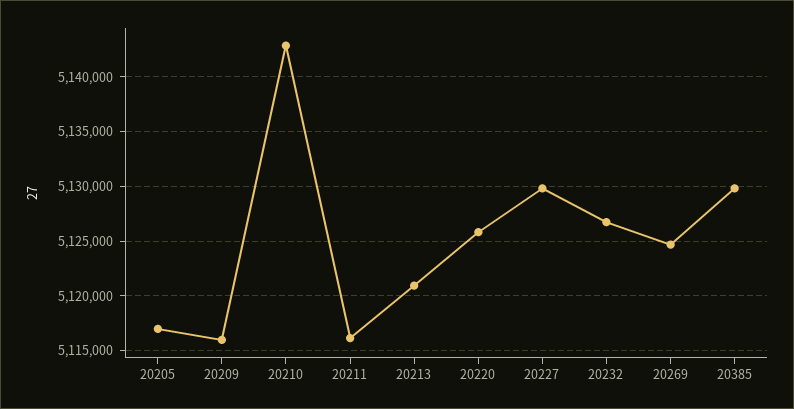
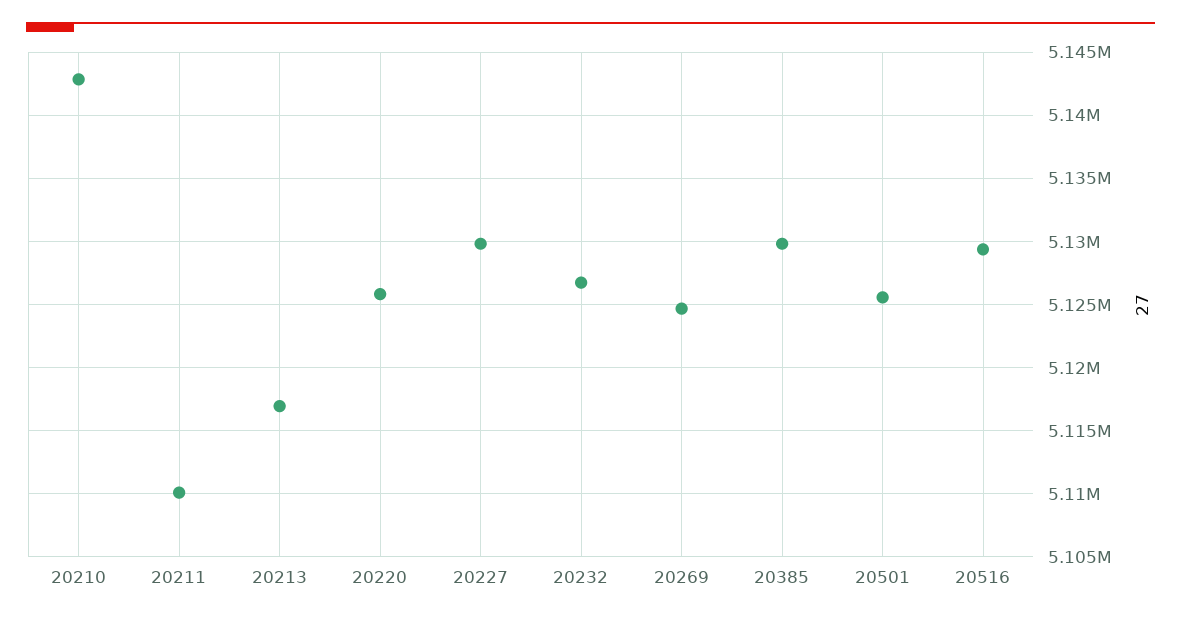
20205: 5117000 -> none
20209: 5116000 -> none
20211: 5116000 -> 5110000
20213: 5121000 -> 5117000
20501: none -> 5125500
20516: none -> 5129500

